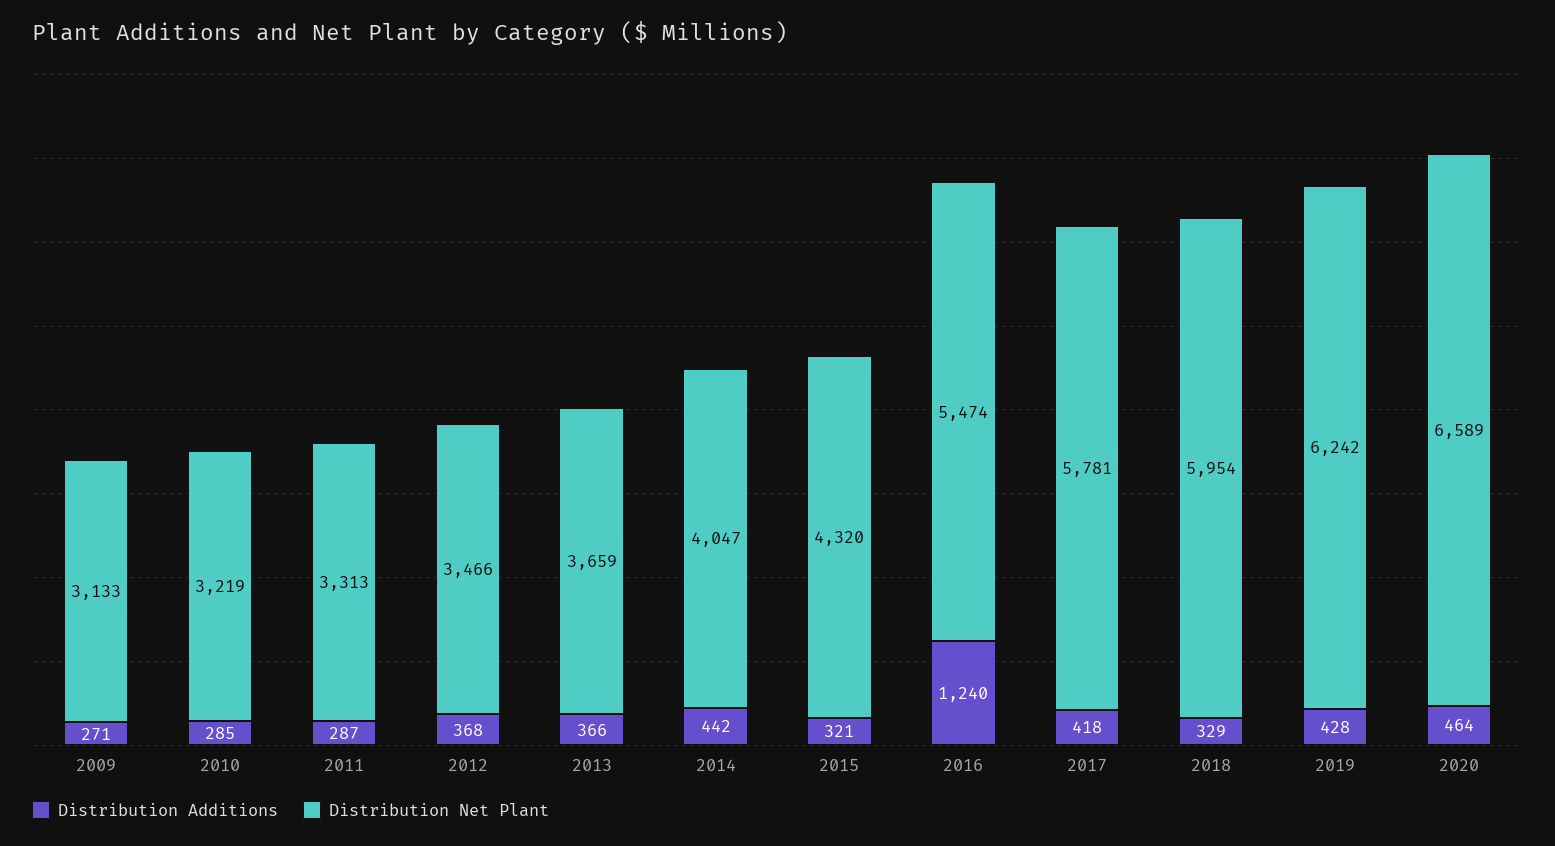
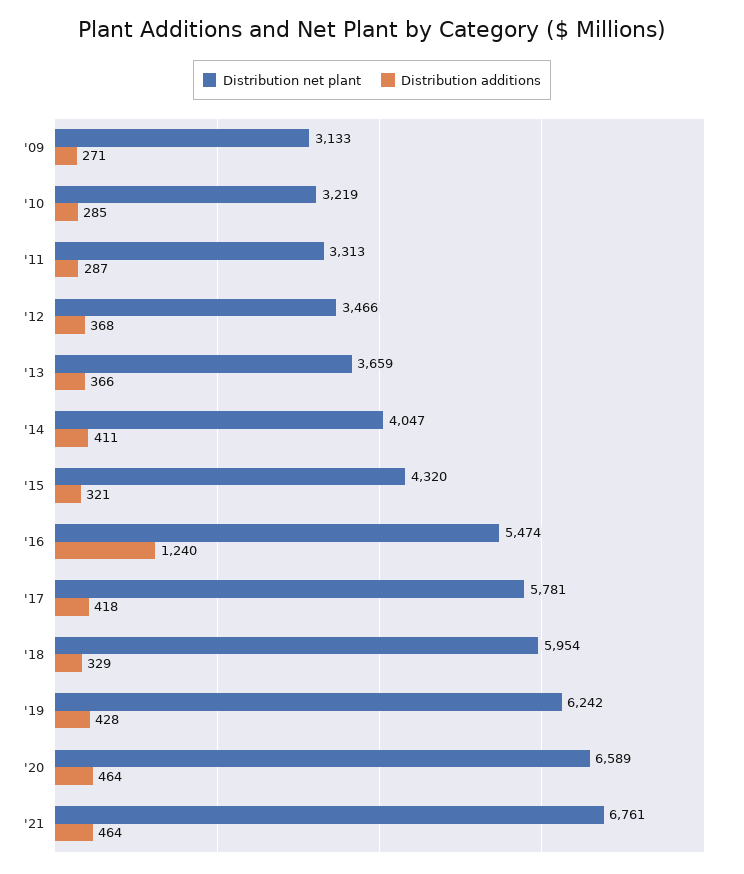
Distribution Additions, 2014: 442 -> 411
Distribution Net Plant, '21: none -> 6761
Distribution Additions, '21: none -> 464

